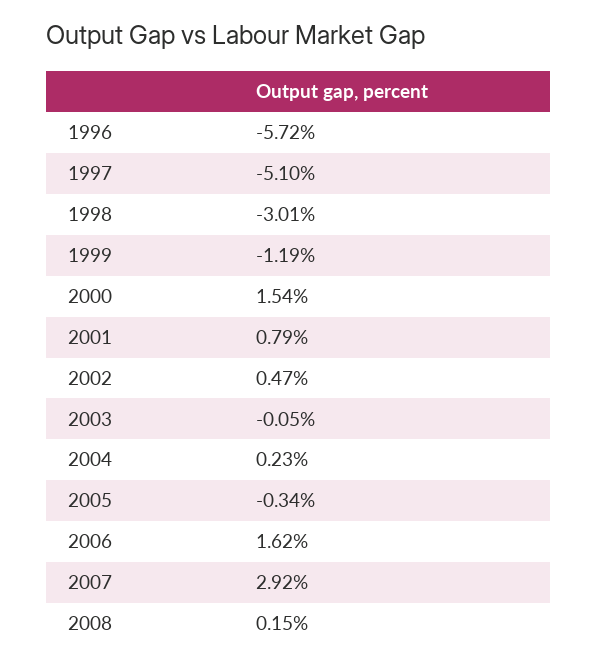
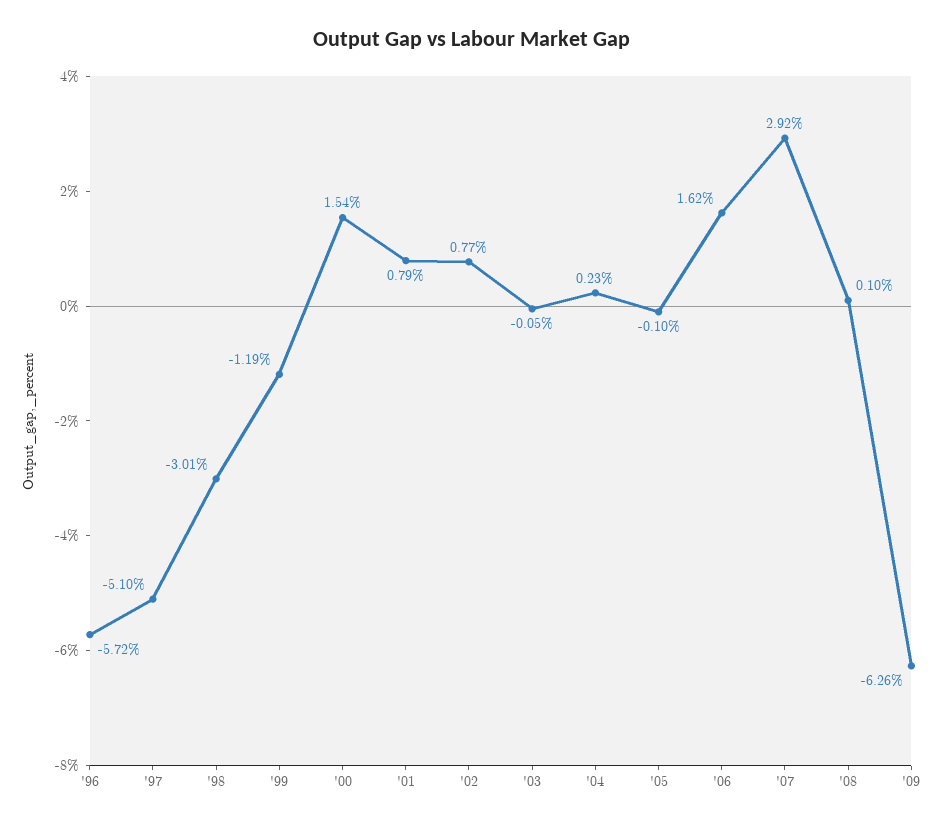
2002: 0.47 -> 0.77
2005: -0.34 -> -0.1
2008: 0.15 -> 0.1
'09: none -> -6.26

